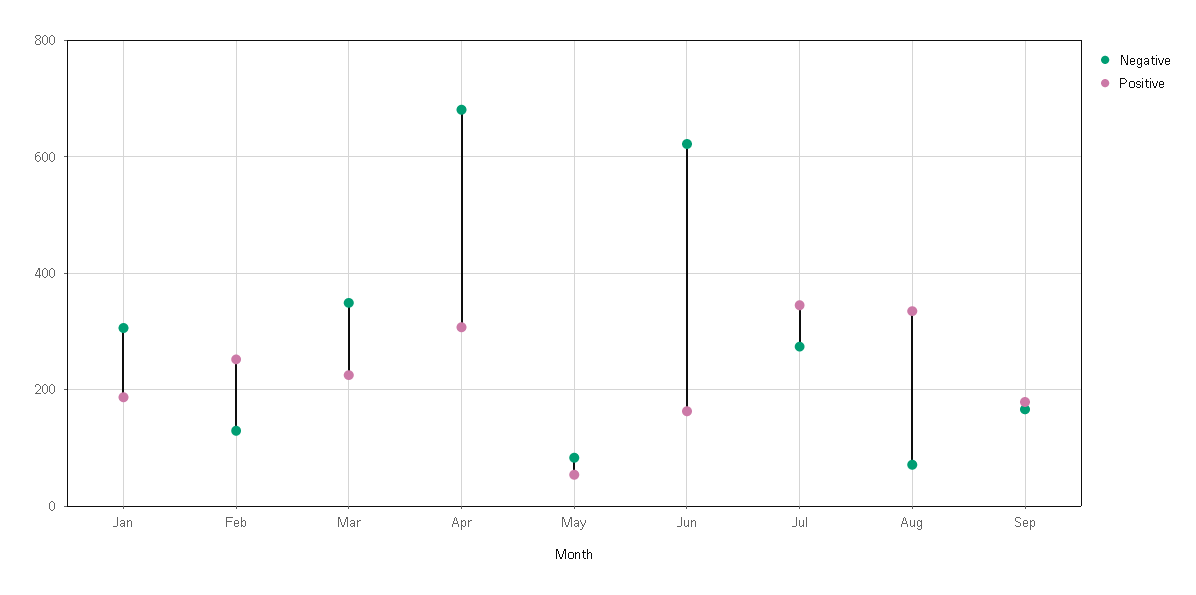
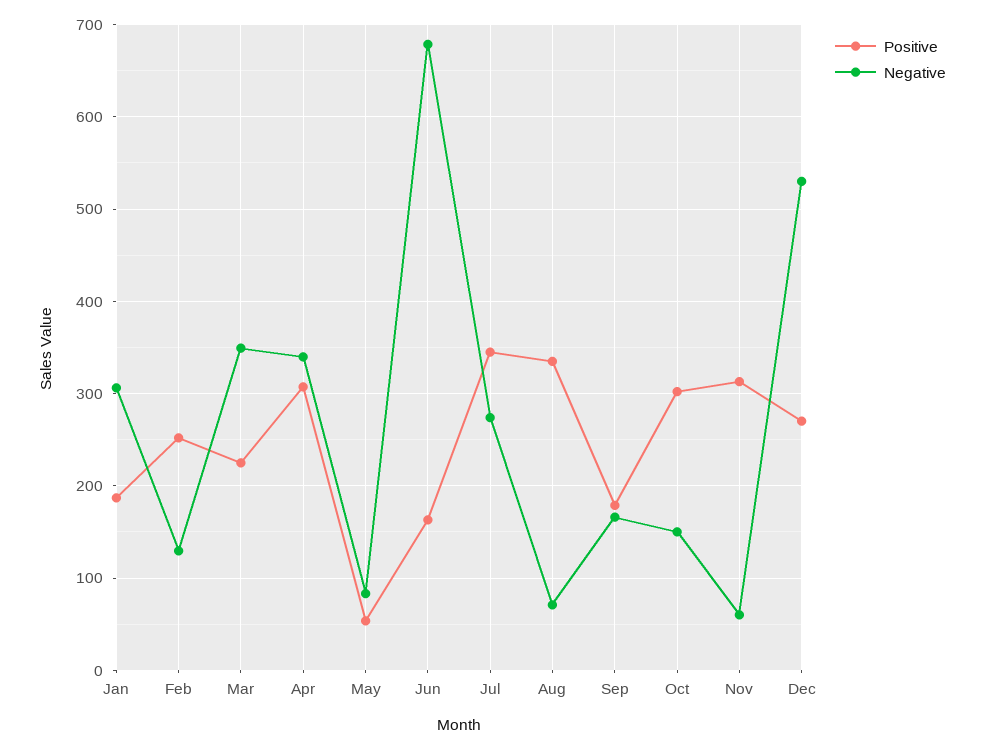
Negative, Apr: 680 -> 340
Negative, Jun: 620 -> 680
Positive, Oct: none -> 300
Negative, Oct: none -> 150
Positive, Nov: none -> 310
Negative, Nov: none -> 60
Positive, Dec: none -> 270
Negative, Dec: none -> 530

